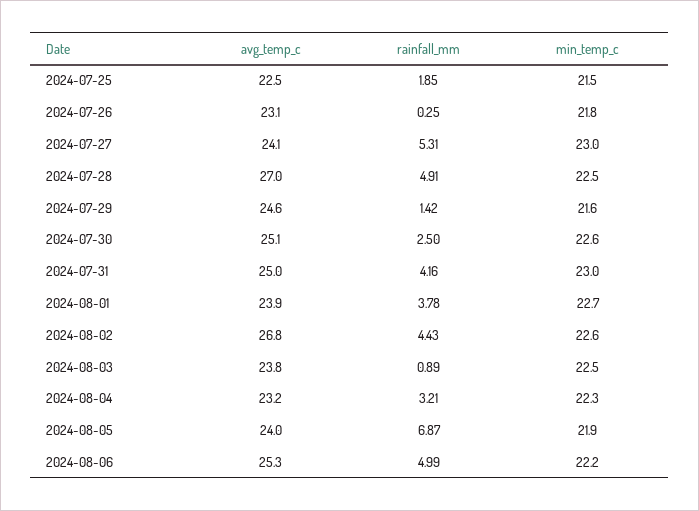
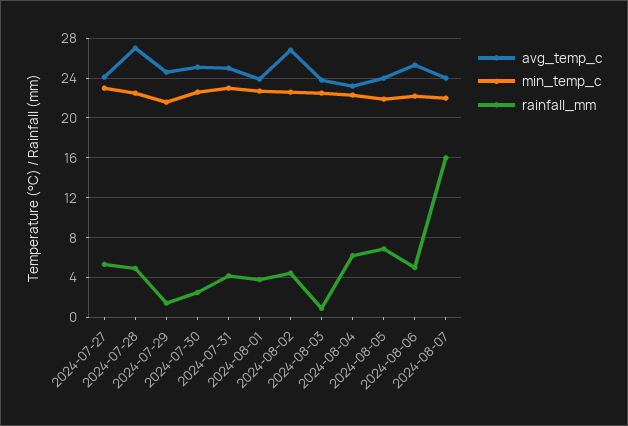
avg_temp_c, 2024-07-25: 22.5 -> none
rainfall_mm, 2024-07-25: 1.85 -> none
min_temp_c, 2024-07-25: 21.5 -> none
avg_temp_c, 2024-07-26: 23.1 -> none
rainfall_mm, 2024-07-26: 0.25 -> none
min_temp_c, 2024-07-26: 21.8 -> none
rainfall_mm, 2024-08-04: 3.21 -> 6
avg_temp_c, 2024-08-07: none -> 24
min_temp_c, 2024-08-07: none -> 22
rainfall_mm, 2024-08-07: none -> 16

